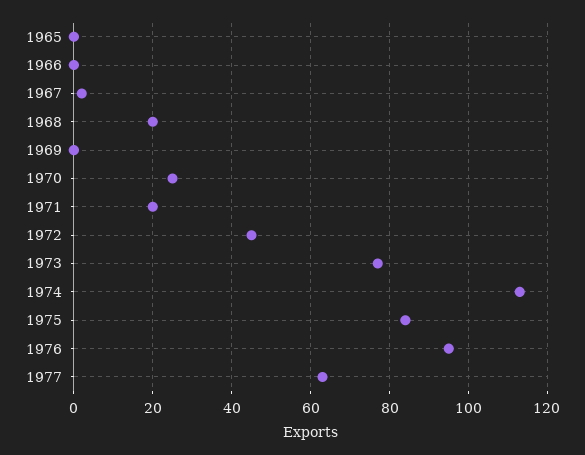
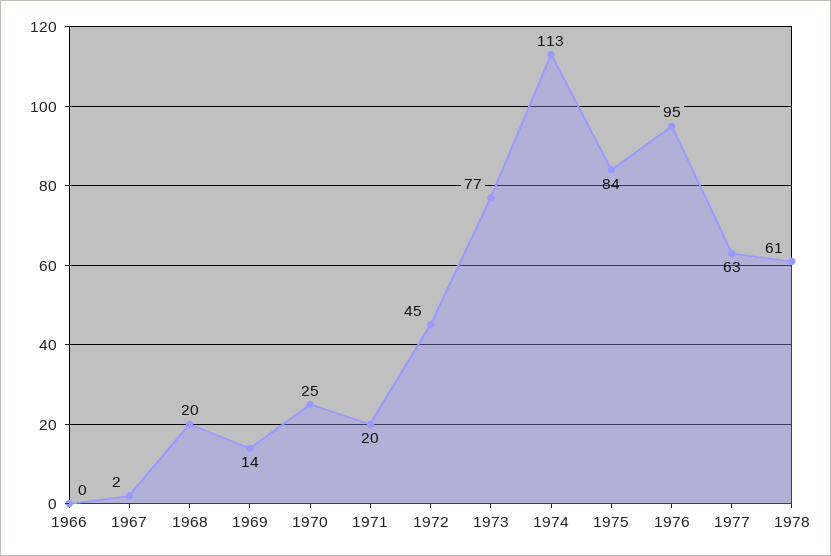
1965: 0 -> none
1969: 0 -> 14
1978: none -> 61

